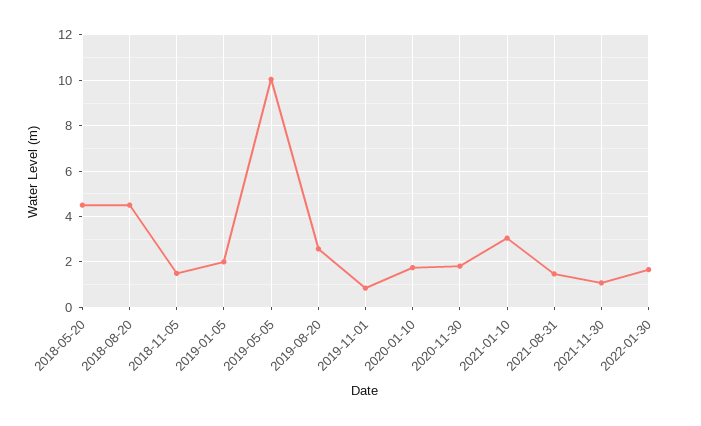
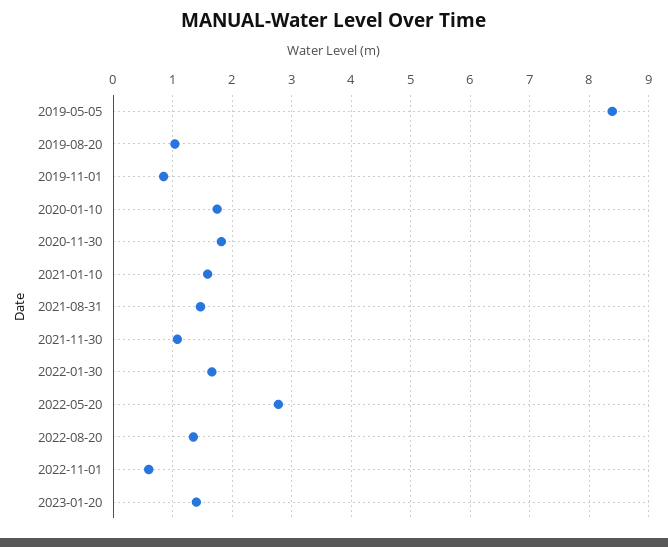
2018-05-20: 4.5 -> none
2018-08-20: 4.5 -> none
2018-11-05: 1.5 -> none
2019-01-05: 2 -> none
2019-05-05: 10 -> 8.4
2019-08-20: 2.5 -> 1
2021-01-10: 3 -> 1.6
2022-05-20: none -> 2.8
2022-08-20: none -> 1.4
2022-11-01: none -> 0.6
2023-01-20: none -> 1.4

